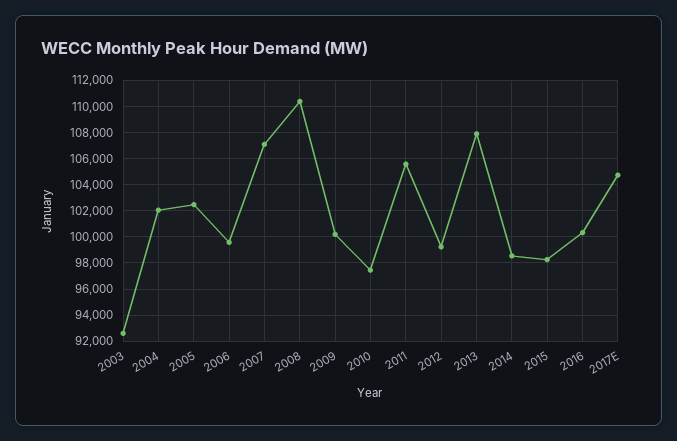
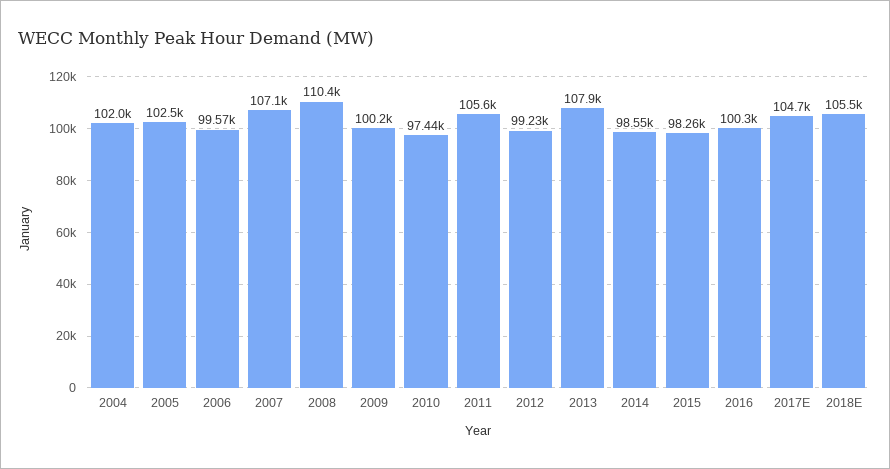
2003: 92500 -> none
2018E: none -> 105500

